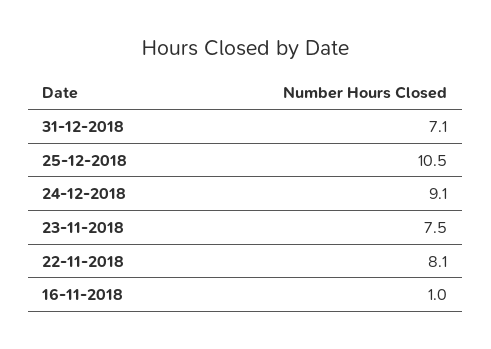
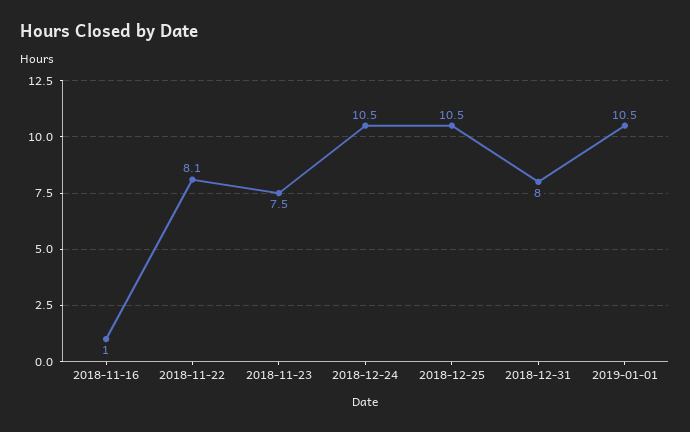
31-12-2018: 7.1 -> 8
24-12-2018: 9.1 -> 10.5
2019-01-01: none -> 10.5

